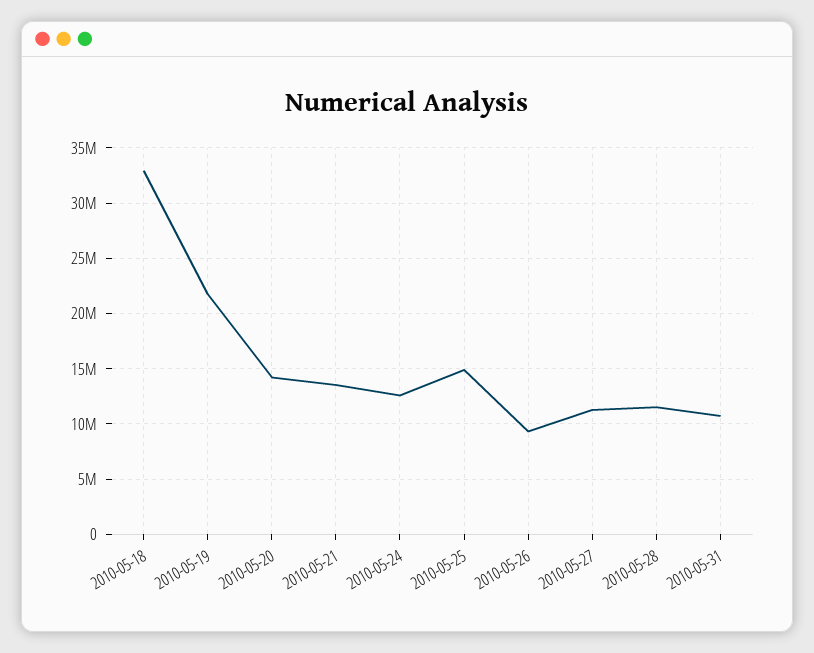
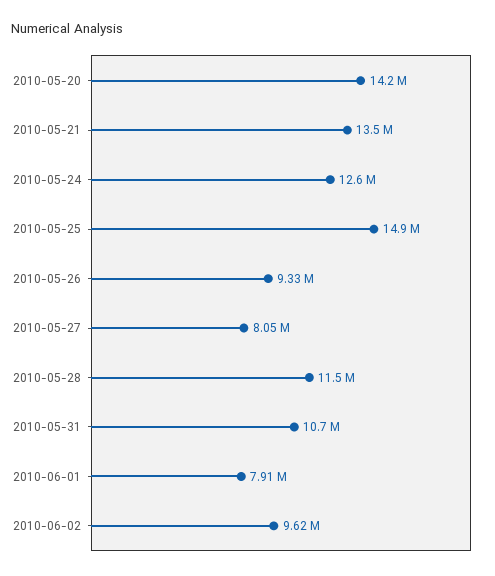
2010-05-18: 33000000 -> none
2010-05-19: 22000000 -> none
2010-05-27: 11000000 -> 8050000
2010-06-01: none -> 7910000
2010-06-02: none -> 9620000

